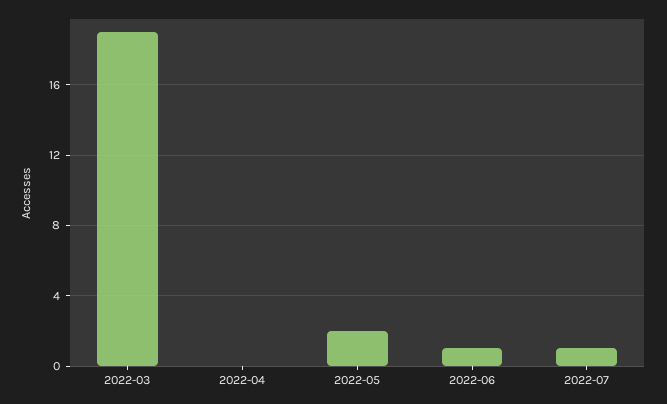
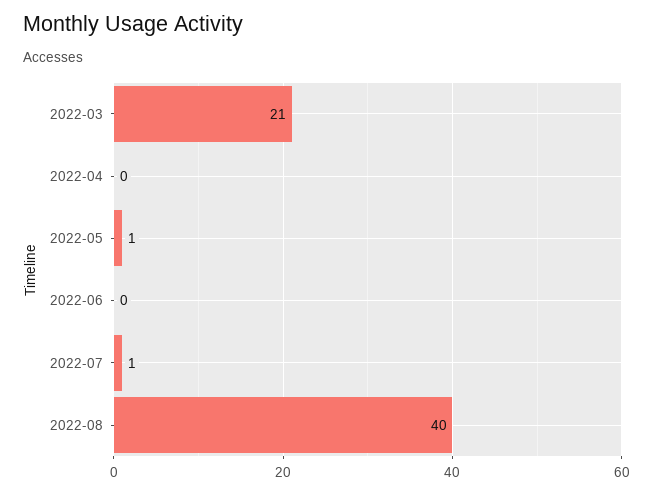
2022-03: 19 -> 21
2022-05: 2 -> 1
2022-06: 1 -> 0
2022-08: none -> 40

